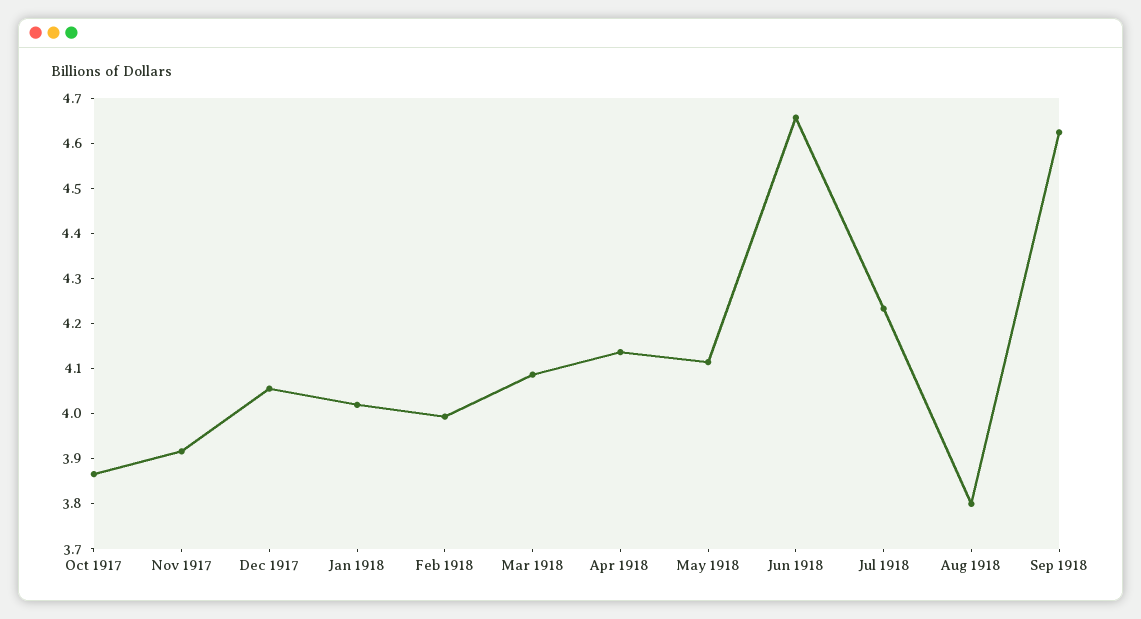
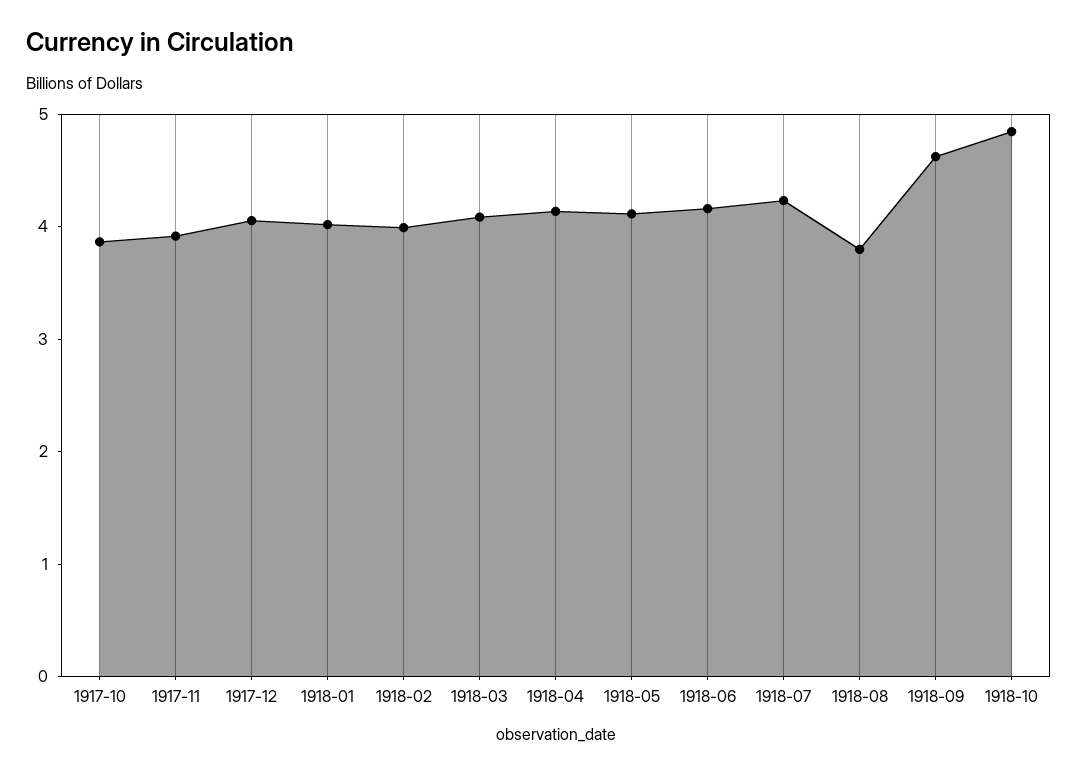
Jun 1918: 4.66 -> 4.2
1918-10: none -> 4.8

